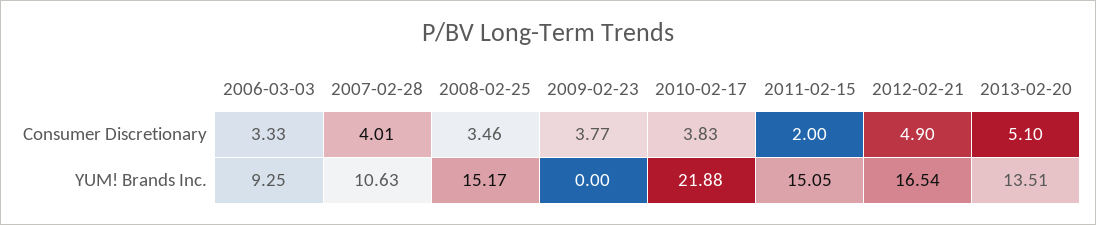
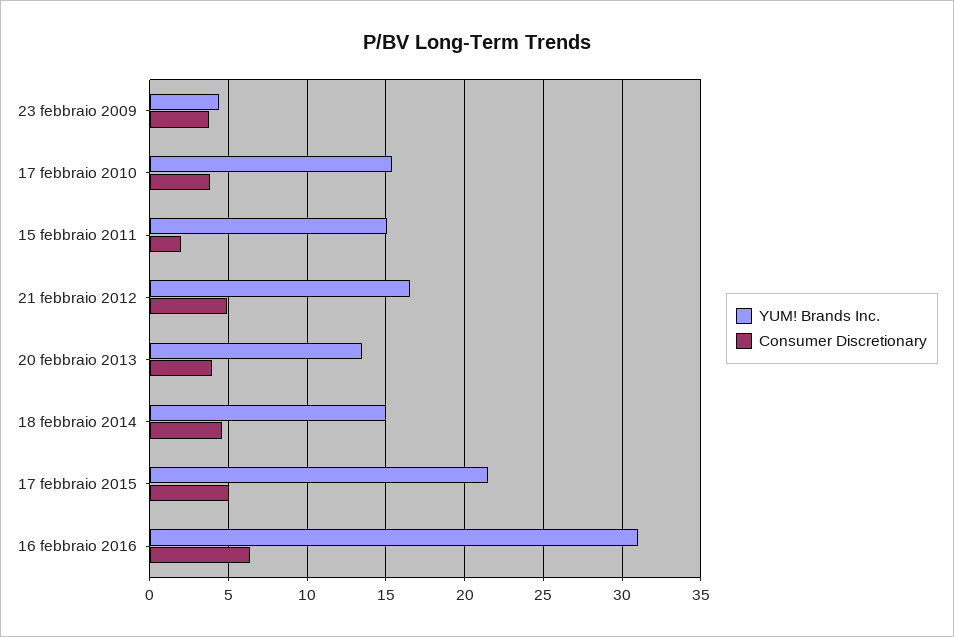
Consumer Discretionary, 2006-03-03: 3.33 -> none
Consumer Discretionary, 2007-02-28: 4.01 -> none
Consumer Discretionary, 2008-02-25: 3.46 -> none
Consumer Discretionary, 2013-02-20: 5.1 -> 4
YUM! Brands Inc., 2006-03-03: 9.25 -> none
YUM! Brands Inc., 2007-02-28: 10.63 -> none
YUM! Brands Inc., 2008-02-25: 15.17 -> none
YUM! Brands Inc., 2009-02-23: 0 -> 4.5
YUM! Brands Inc., 2010-02-17: 21.88 -> 15.5
YUM! Brands Inc., 18 febbraio 2014: none -> 15
Consumer Discretionary, 18 febbraio 2014: none -> 4.5
YUM! Brands Inc., 17 febbraio 2015: none -> 21.5
Consumer Discretionary, 17 febbraio 2015: none -> 5
YUM! Brands Inc., 16 febbraio 2016: none -> 31
Consumer Discretionary, 16 febbraio 2016: none -> 6.5

